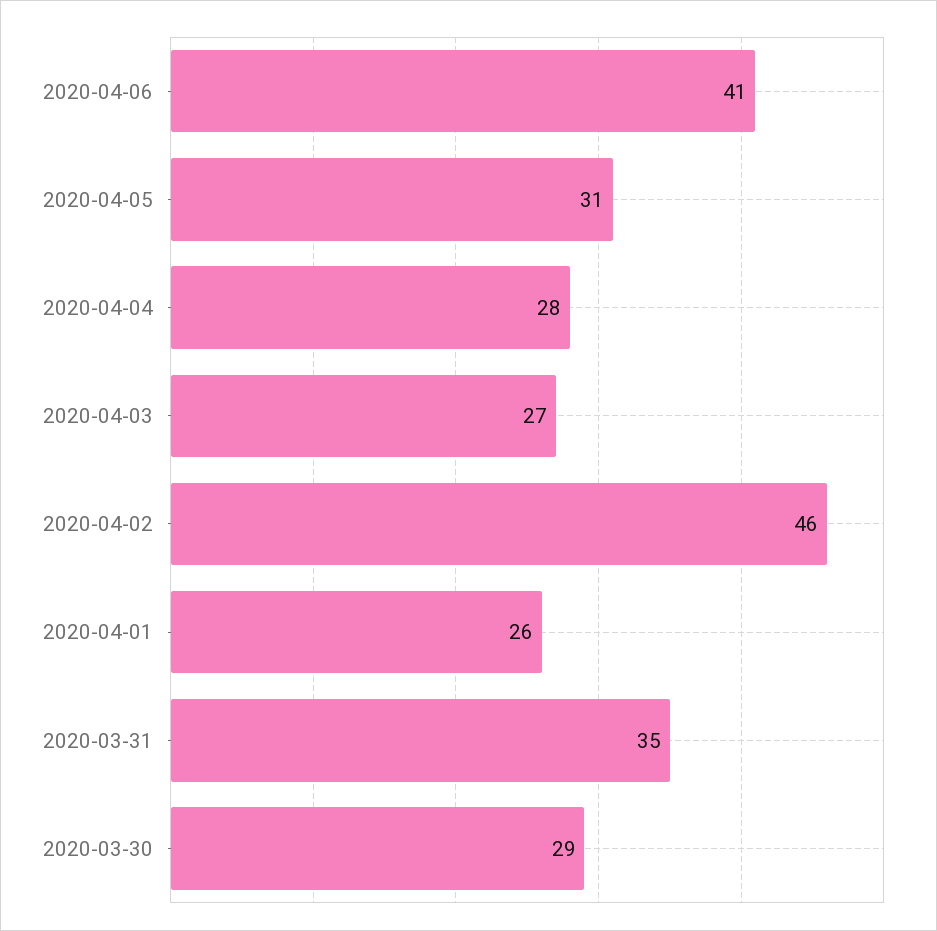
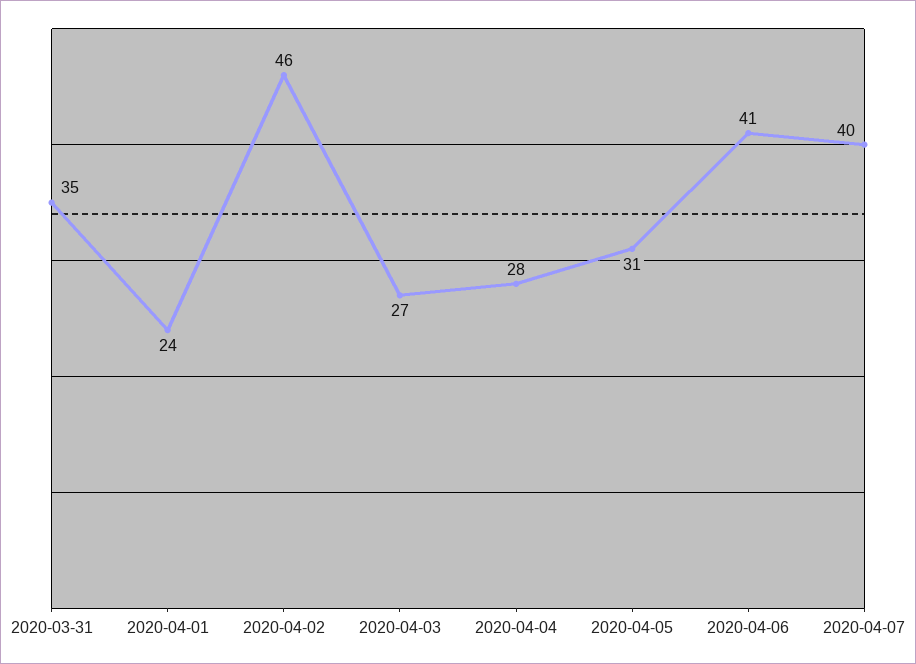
2020-04-01: 26 -> 24
2020-03-30: 29 -> none
2020-04-07: none -> 40

